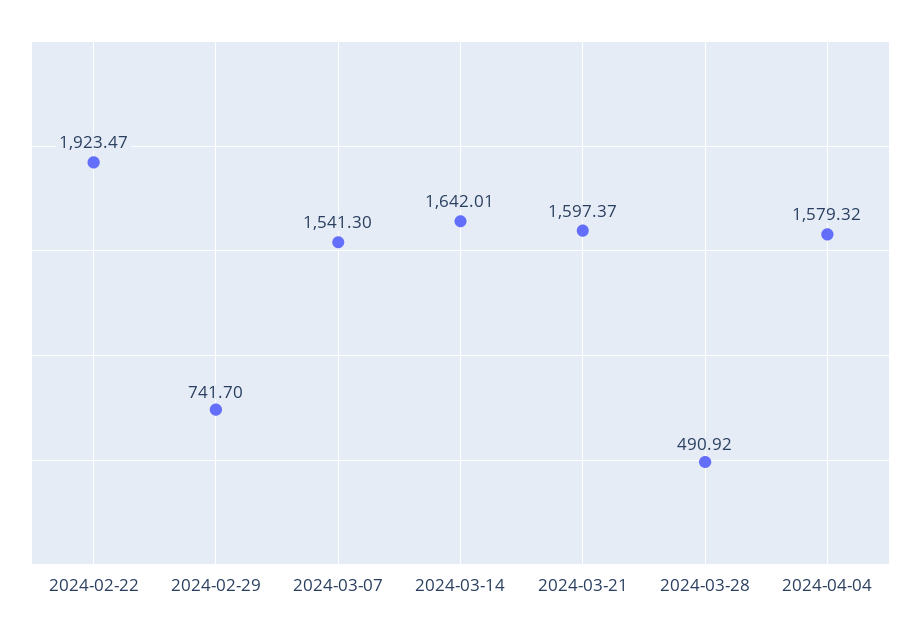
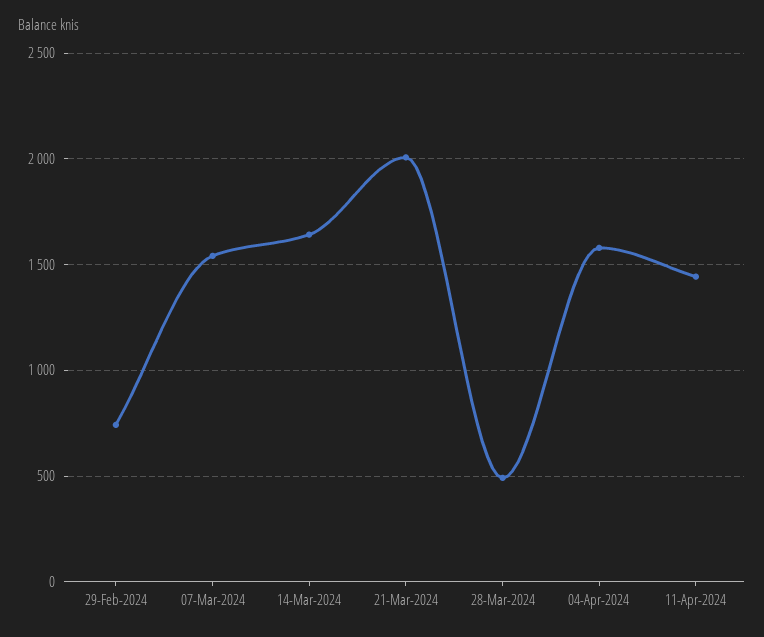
2024-02-22: 1923.47 -> none
2024-03-21: 1597.37 -> 2000
11-Apr-2024: none -> 1450

